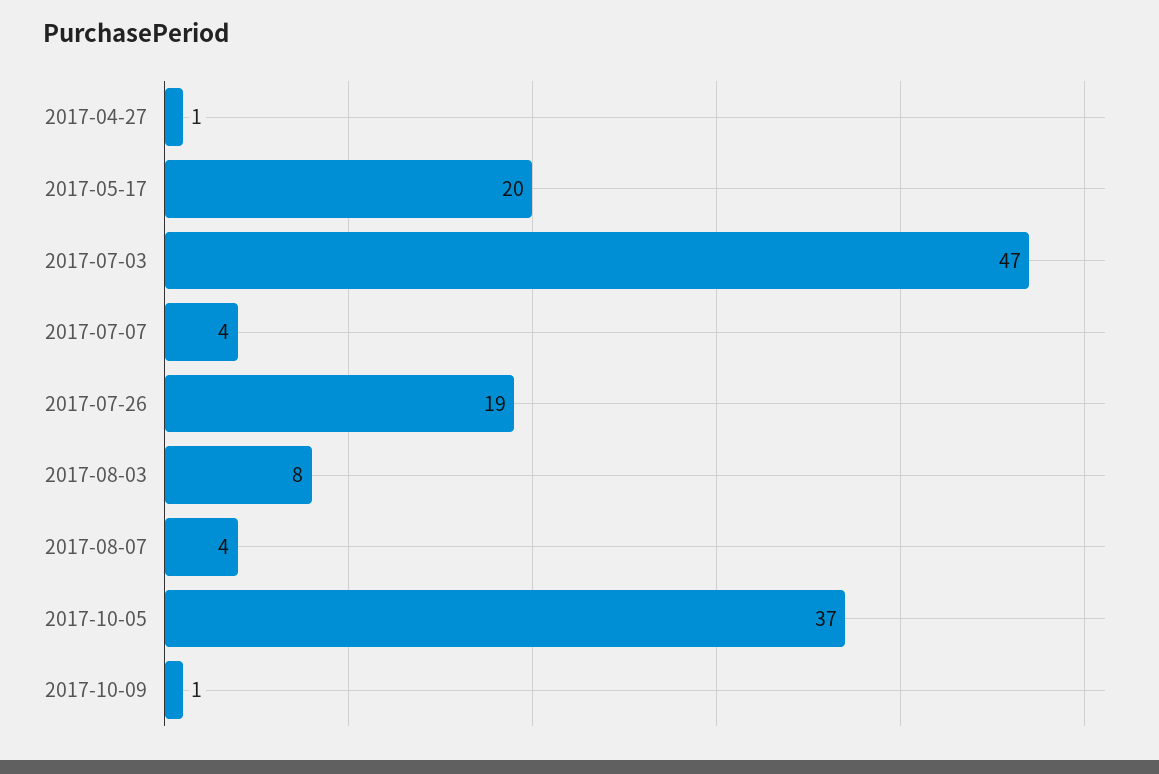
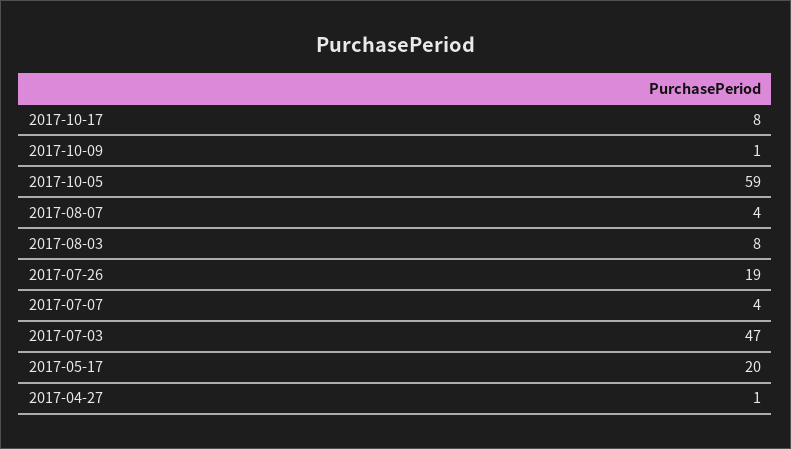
2017-10-05: 37 -> 59
2017-10-17: none -> 8

